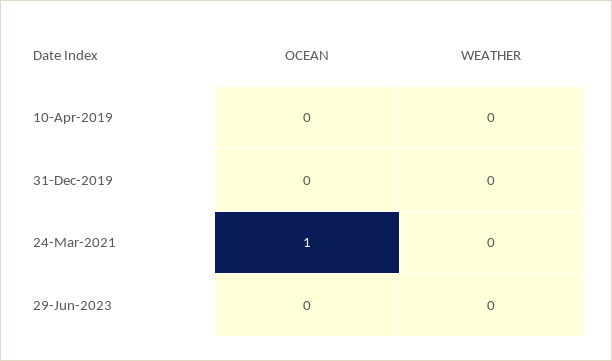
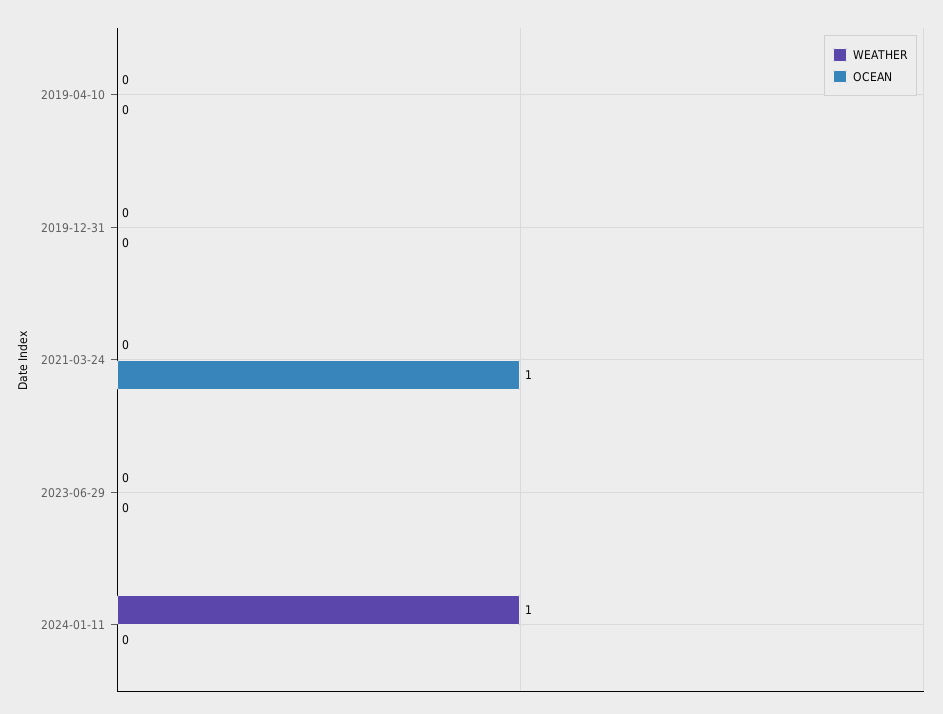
WEATHER, 2024-01-11: none -> 1
OCEAN, 2024-01-11: none -> 0

